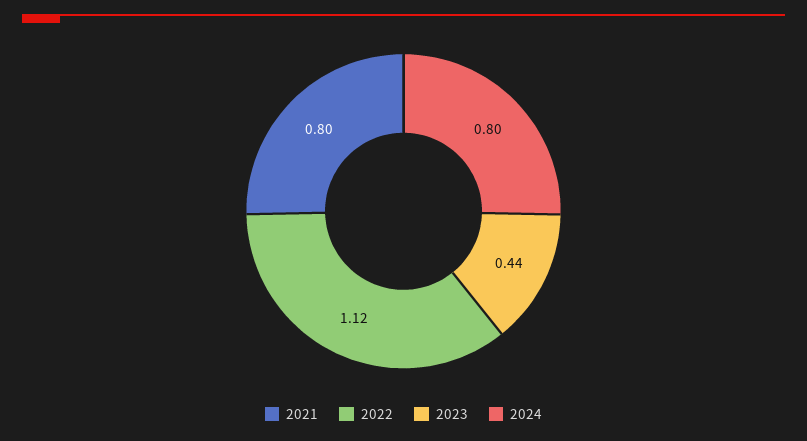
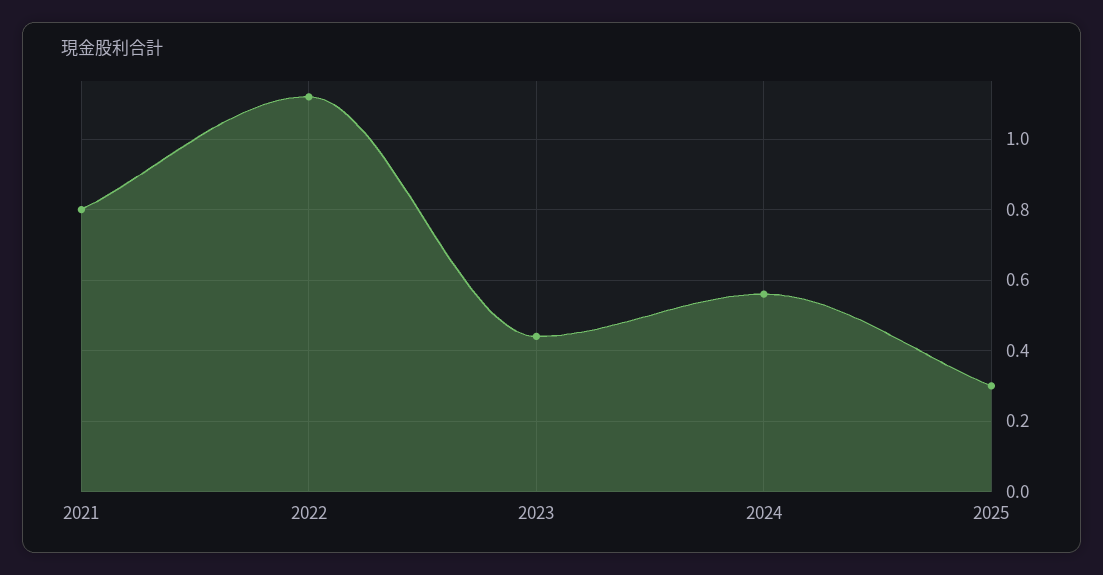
2024: 0.8 -> 0.55
2025: none -> 0.3

